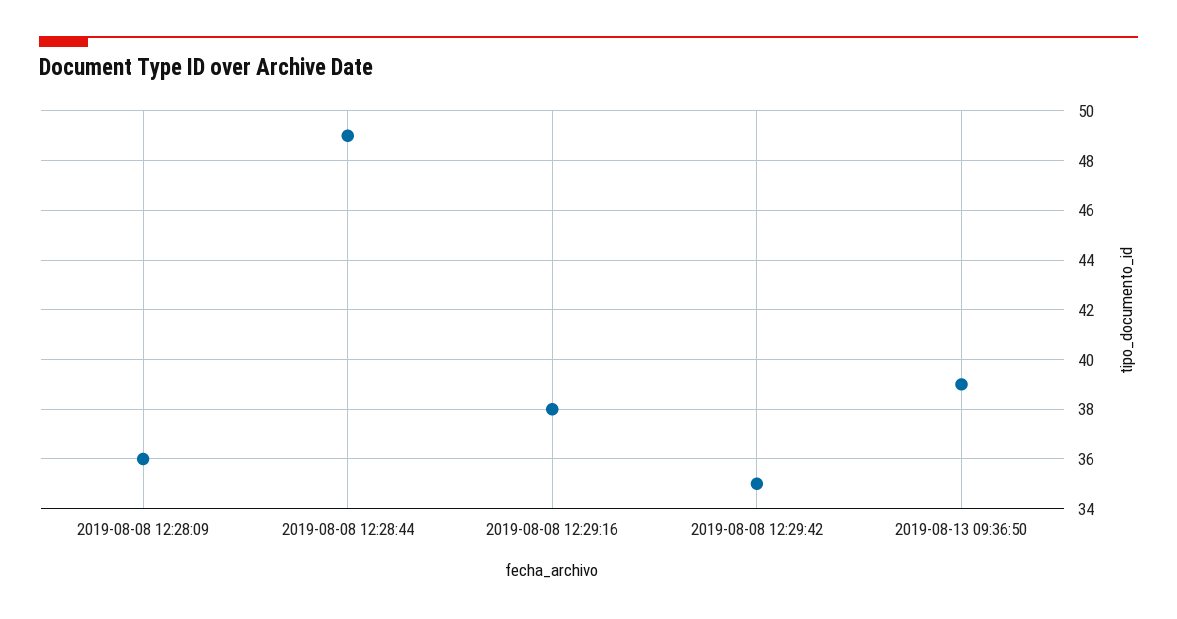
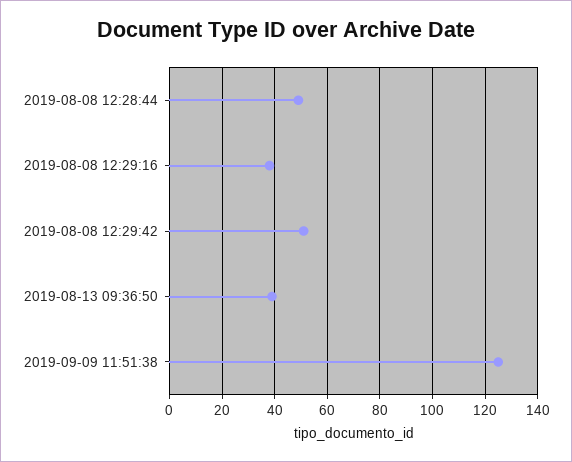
2019-08-08 12:28:09: 36 -> none
2019-08-08 12:29:42: 35 -> 50
2019-09-09 11:51:38: none -> 125

